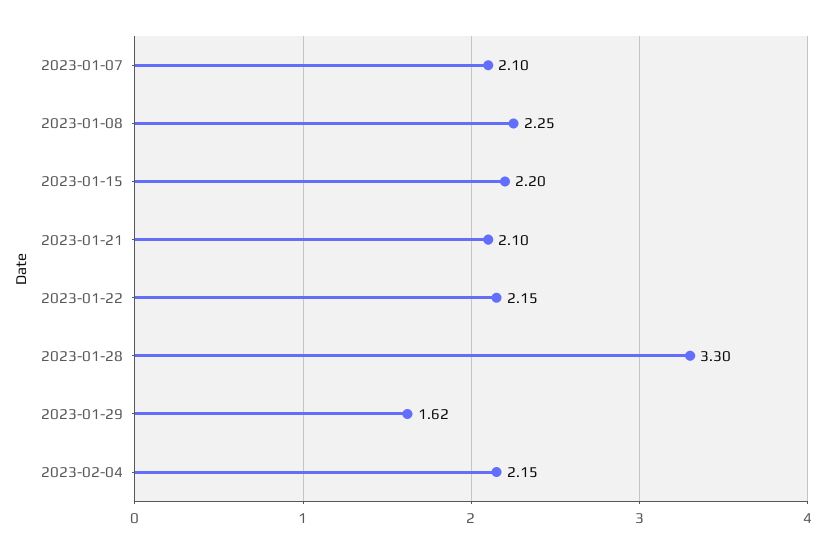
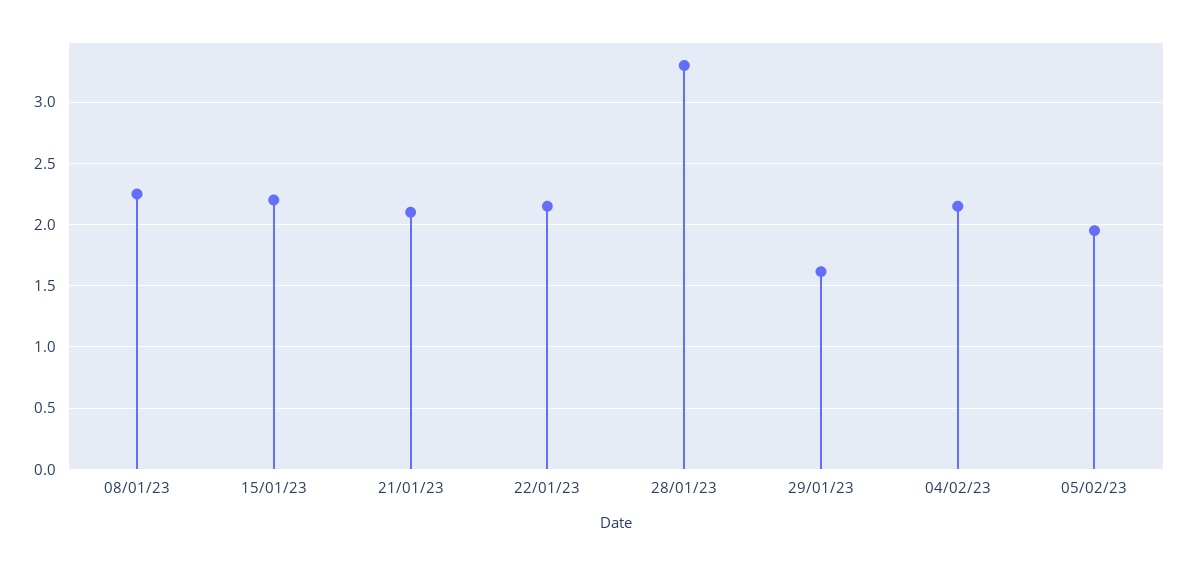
2023-01-07: 2.1 -> none
05/02/23: none -> 1.95

